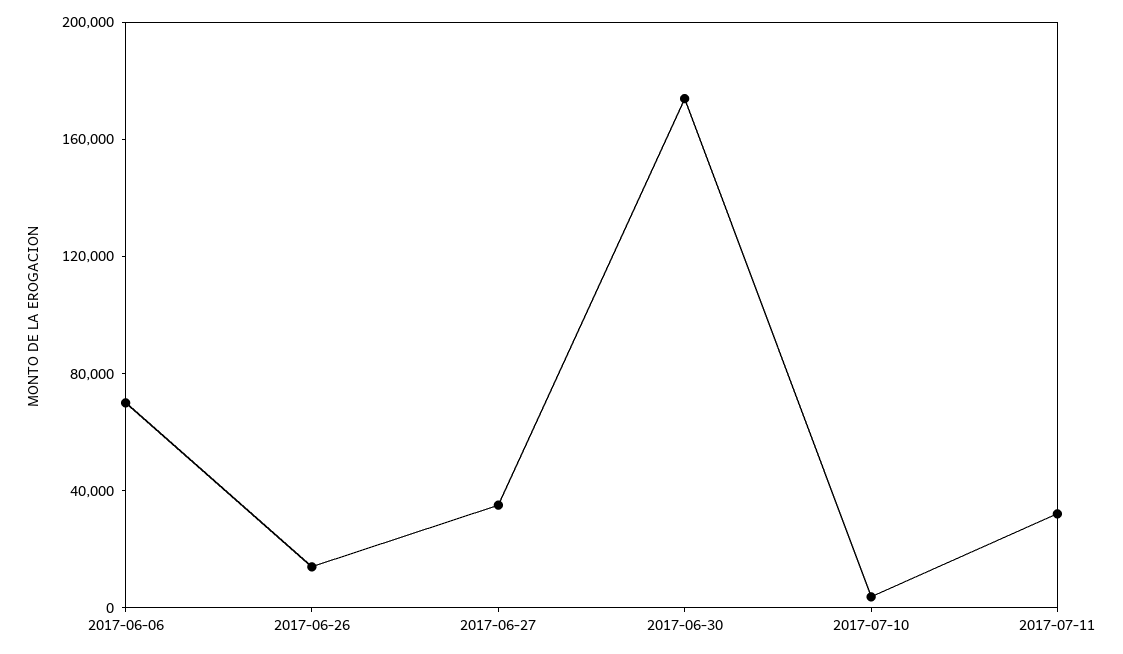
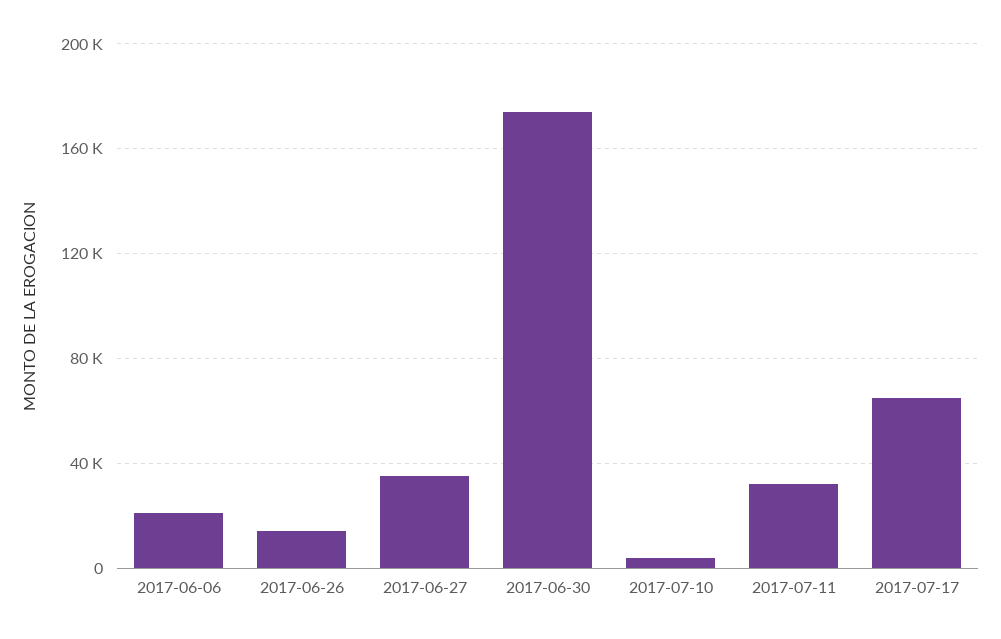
2017-06-06: 70000 -> 20000
2017-07-17: none -> 65000

